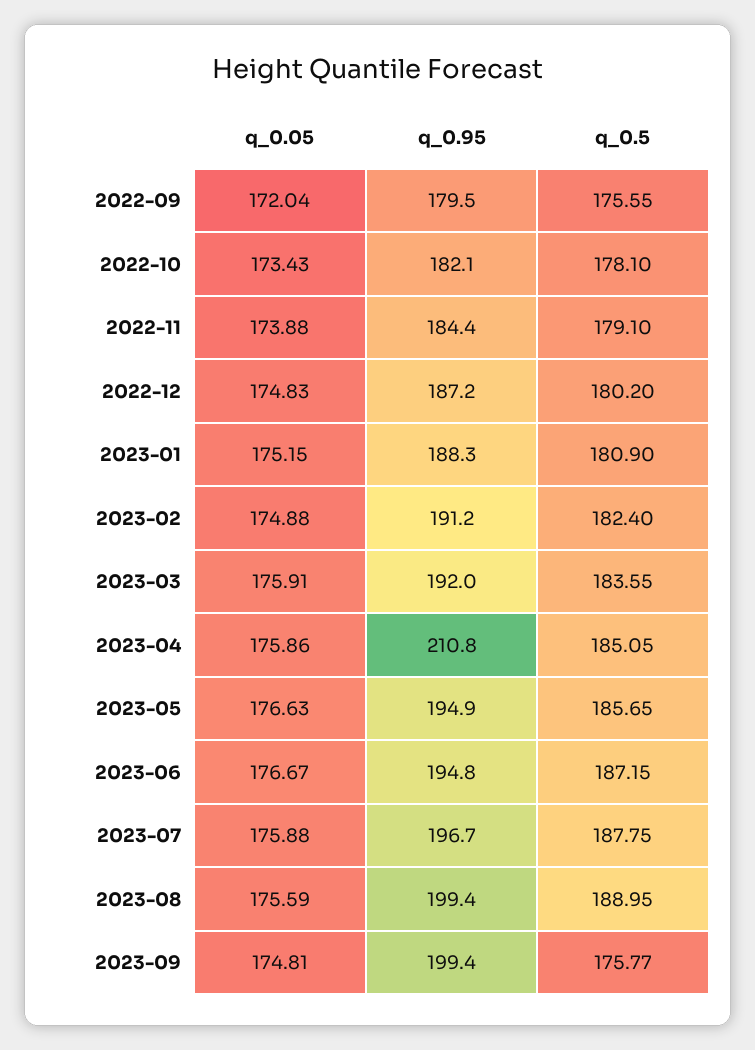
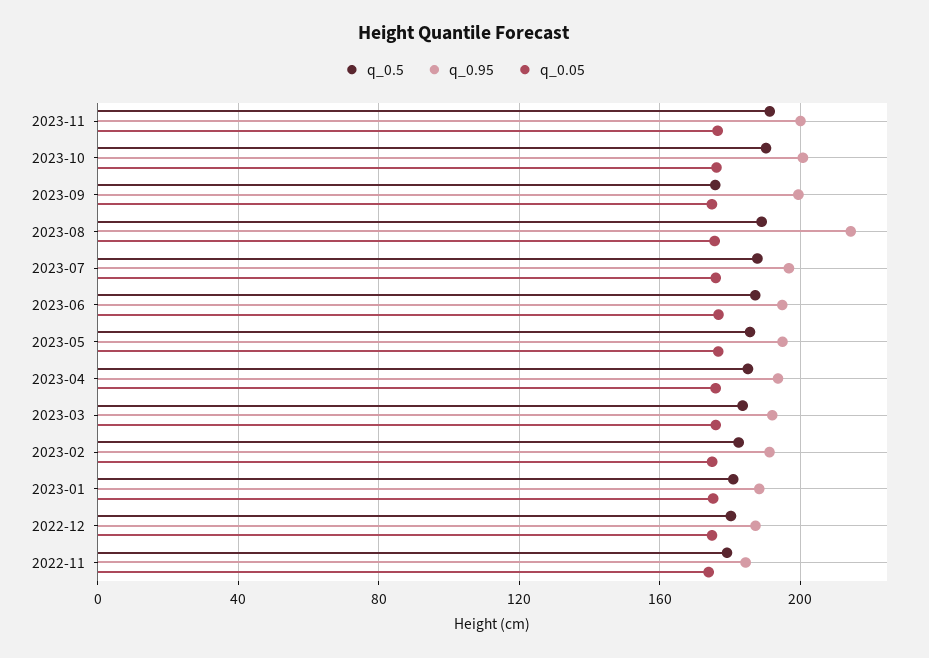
q_0.05, 2022-09: 172.04 -> none
q_0.95, 2022-09: 179.5 -> none
q_0.5, 2022-09: 175.55 -> none
q_0.05, 2022-10: 173.43 -> none
q_0.95, 2022-10: 182.1 -> none
q_0.5, 2022-10: 178.1 -> none
q_0.95, 2023-04: 210.8 -> 195
q_0.95, 2023-08: 199.4 -> 215
q_0.5, 2023-11: none -> 190
q_0.95, 2023-11: none -> 200
q_0.05, 2023-11: none -> 175
q_0.5, 2023-10: none -> 190
q_0.95, 2023-10: none -> 200
q_0.05, 2023-10: none -> 175

